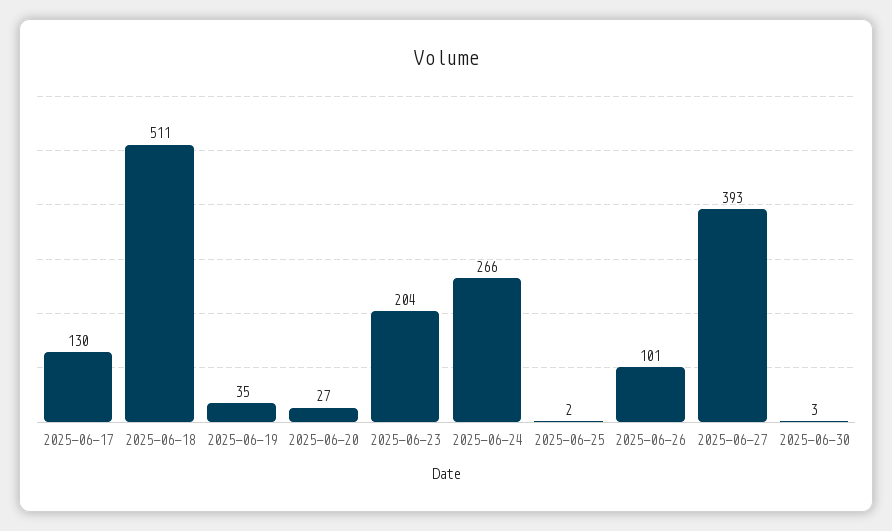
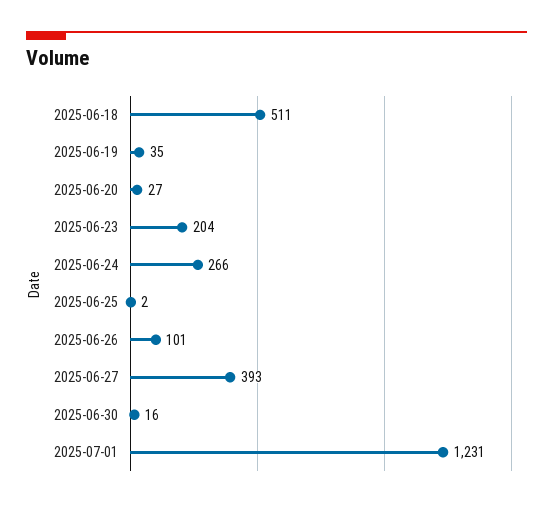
2025-06-17: 130 -> none
2025-06-30: 3 -> 16
2025-07-01: none -> 1231

